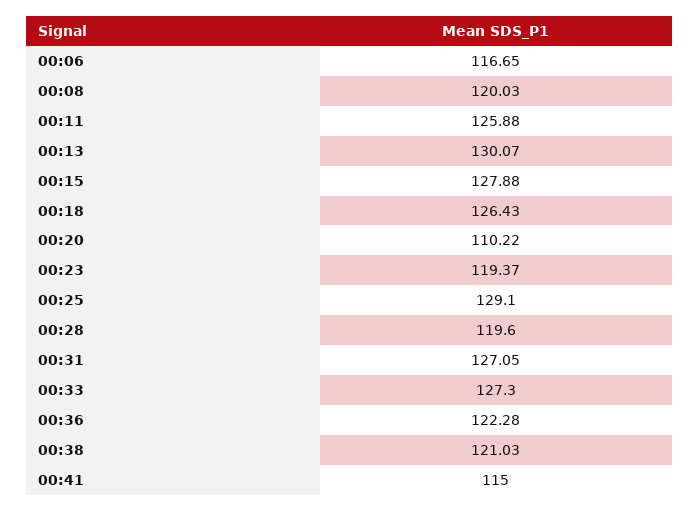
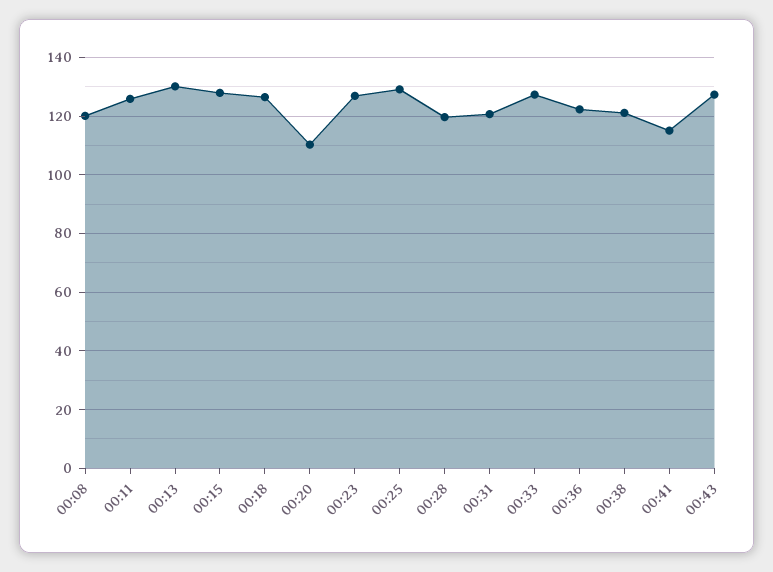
00:06: 116.65 -> none
00:23: 119.37 -> 127.5
00:31: 127.05 -> 120
00:43: none -> 127.5

